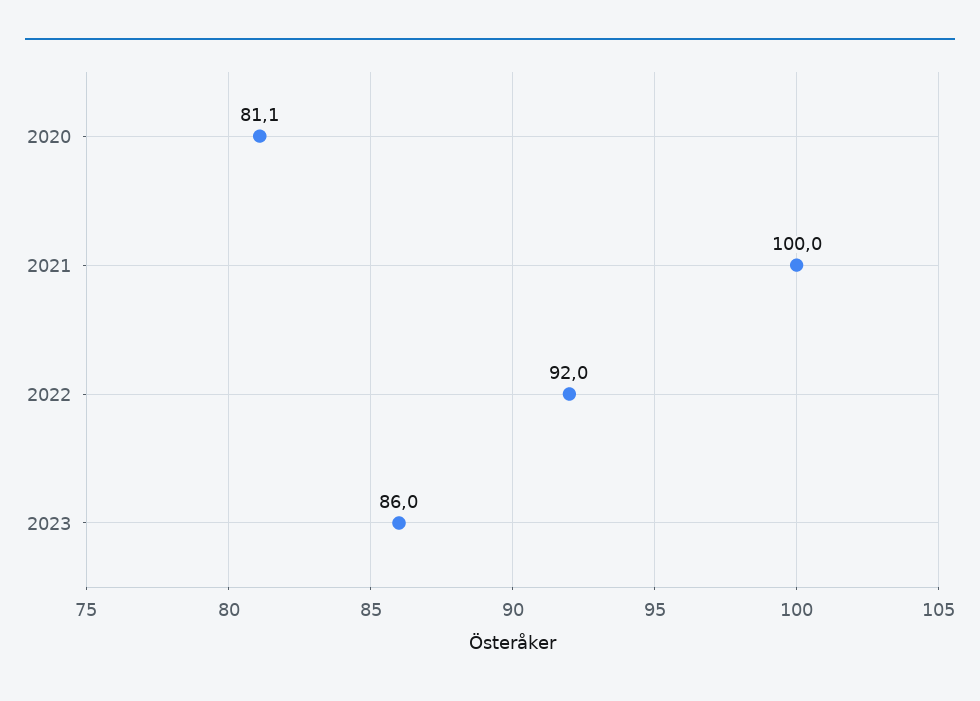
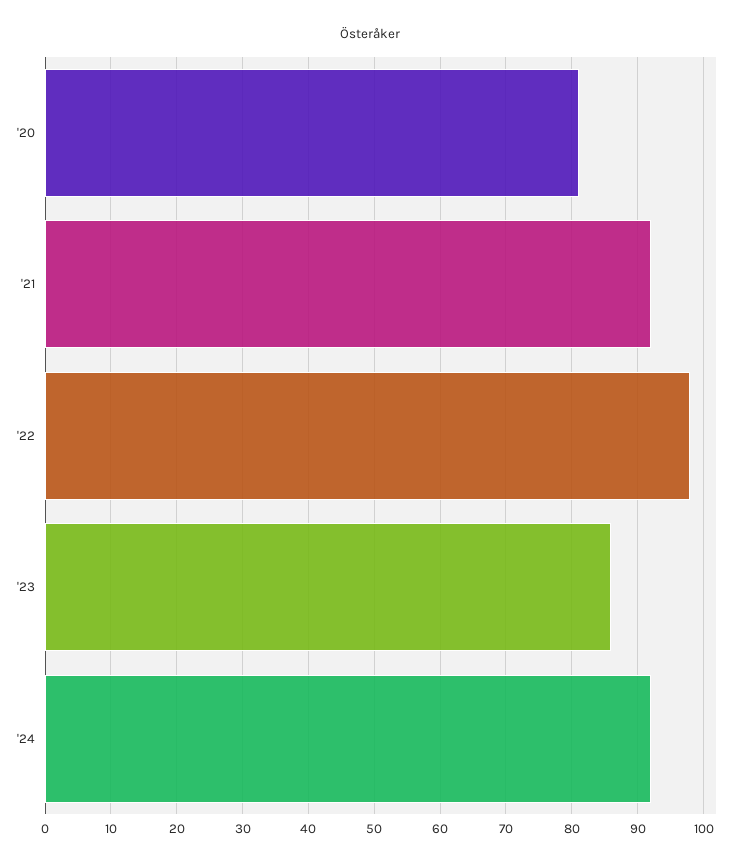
2021: 100 -> 92
2022: 92 -> 98
'24: none -> 92

